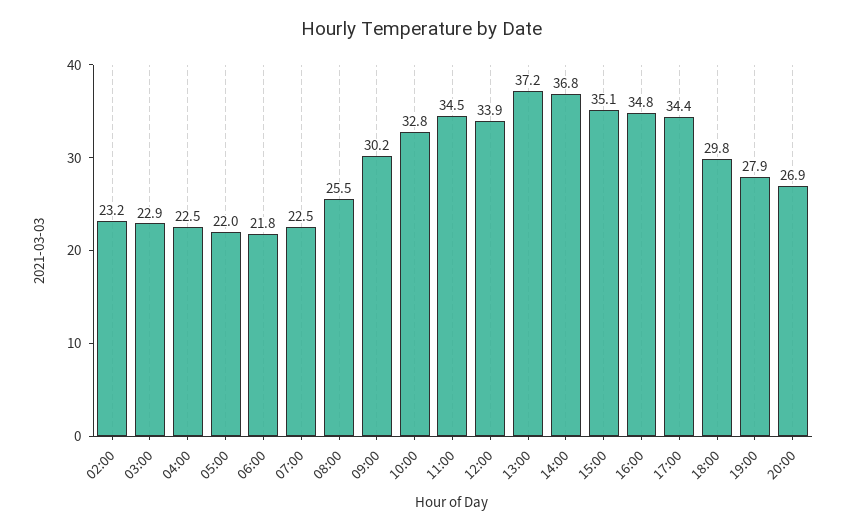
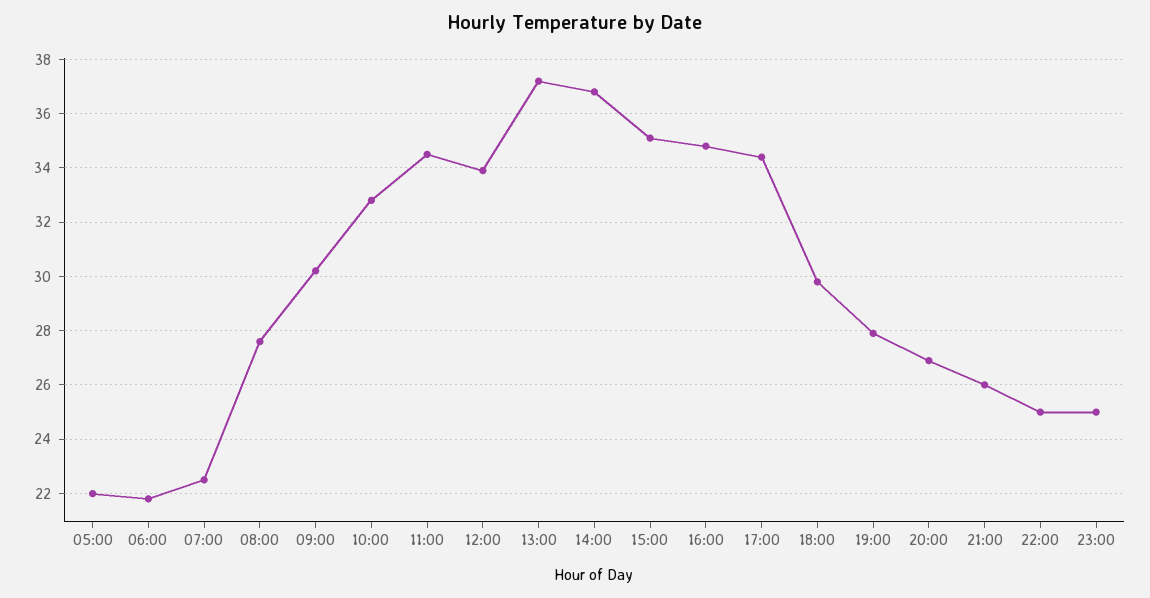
02:00: 23.2 -> none
03:00: 22.9 -> none
04:00: 22.5 -> none
08:00: 25.5 -> 27.5
21:00: none -> 26
22:00: none -> 25
23:00: none -> 25

